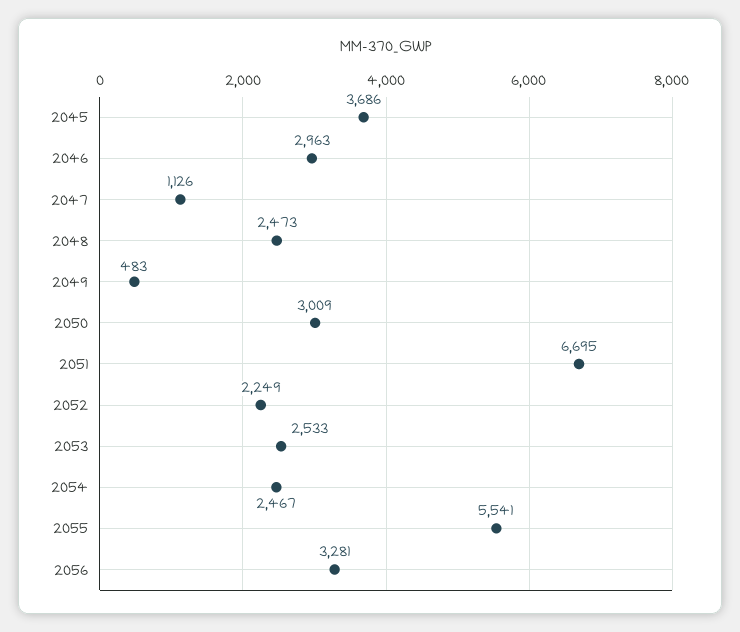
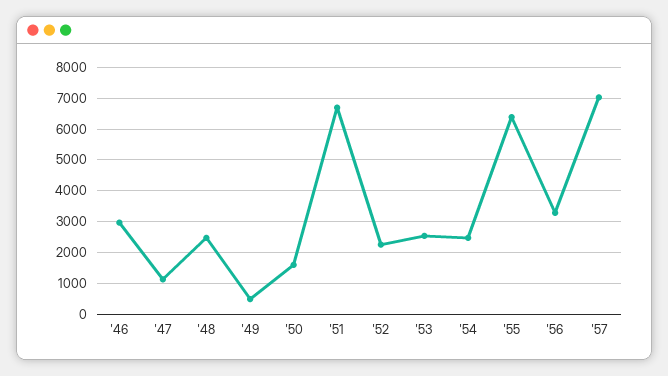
2045: 3686 -> none
2050: 3009 -> 1600
2055: 5541 -> 6400
'57: none -> 7000

